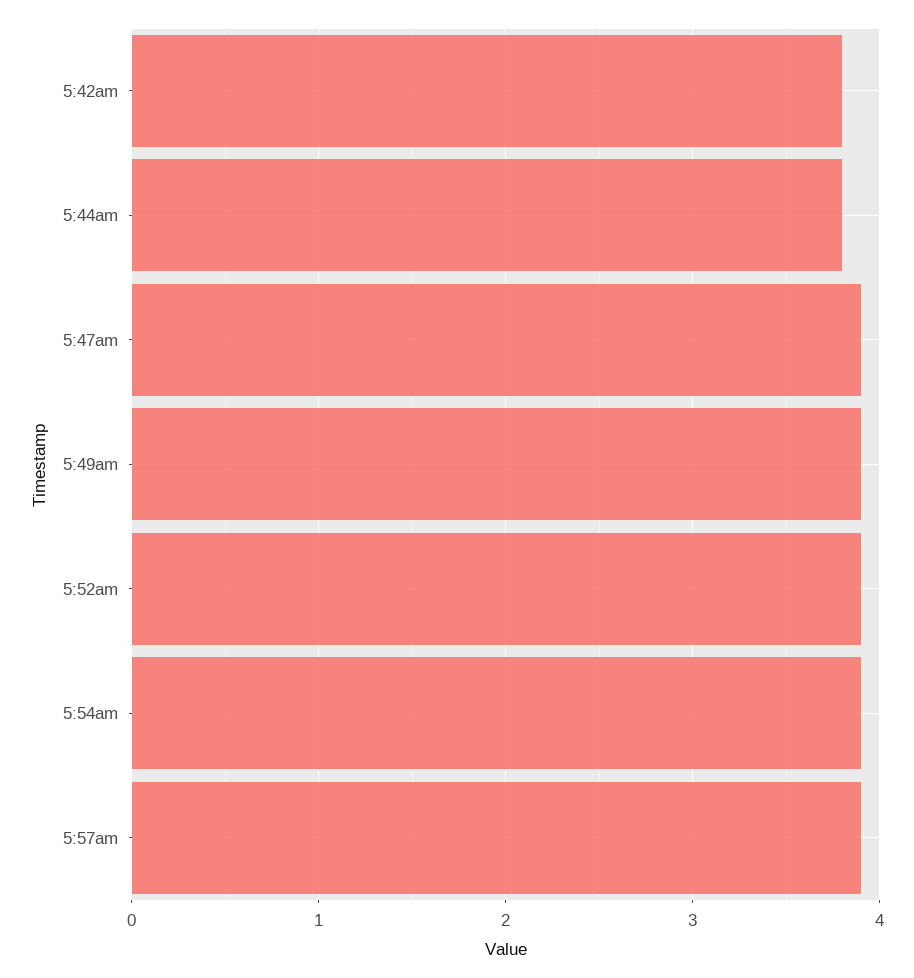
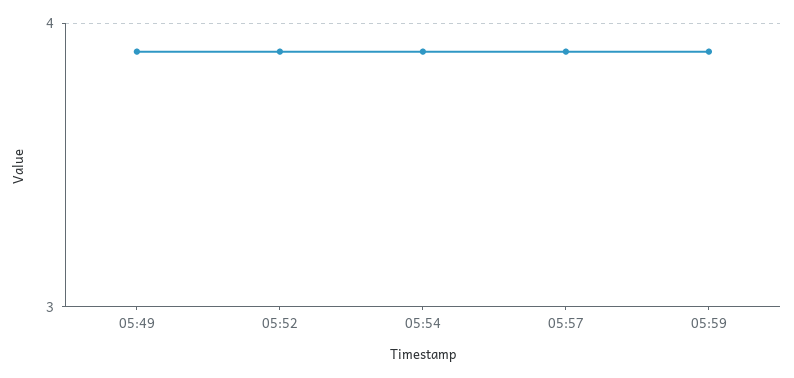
5:42am: 3.8 -> none
5:44am: 3.8 -> none
5:47am: 3.9 -> none
05:59: none -> 3.9

